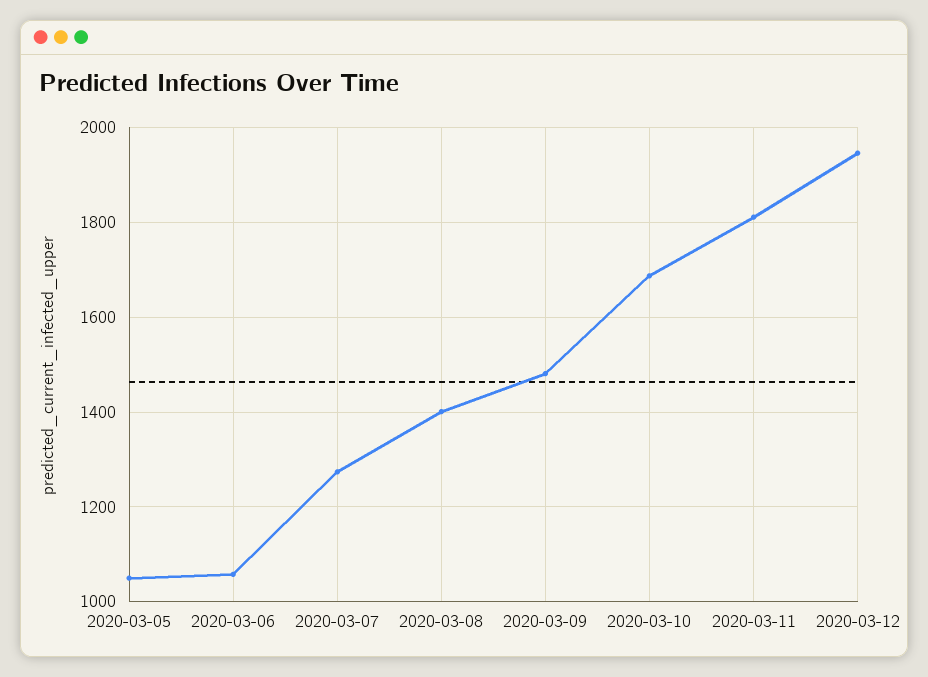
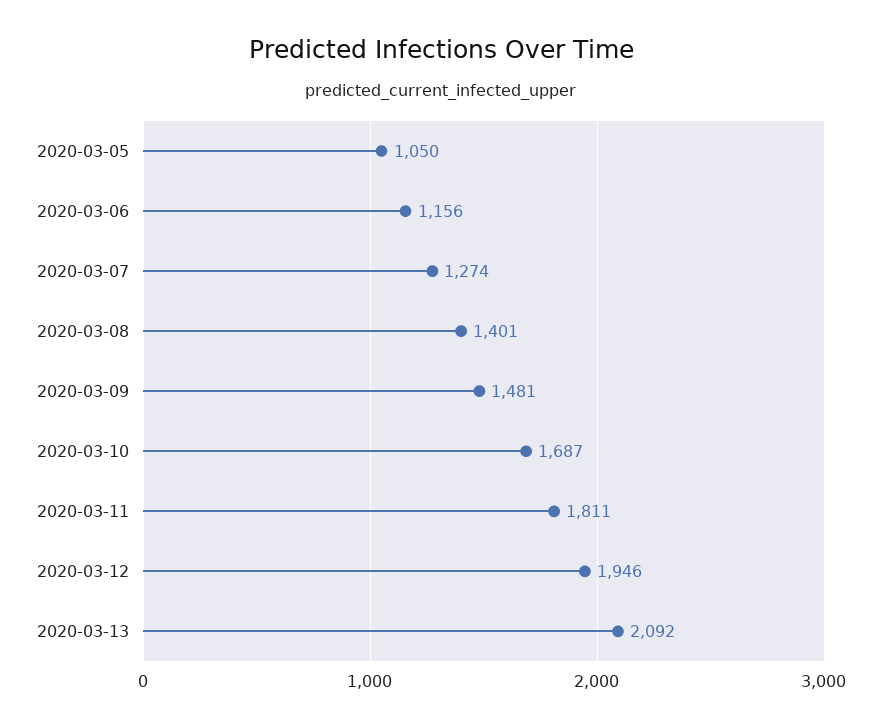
2020-03-06: 1060 -> 1156
2020-03-13: none -> 2092

